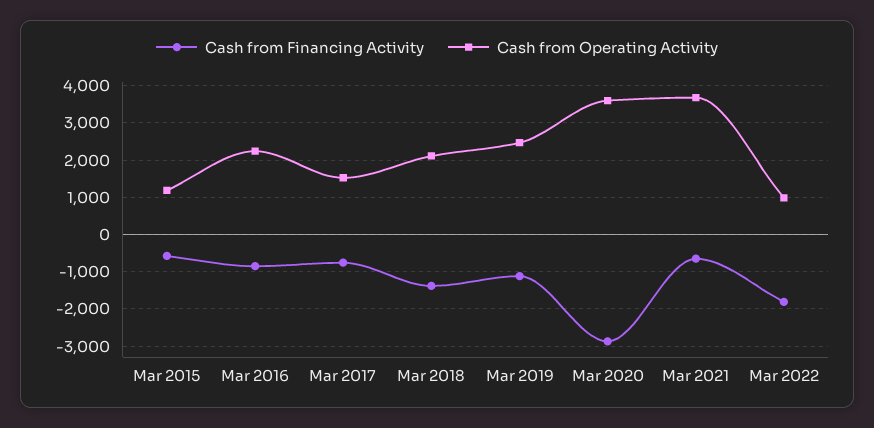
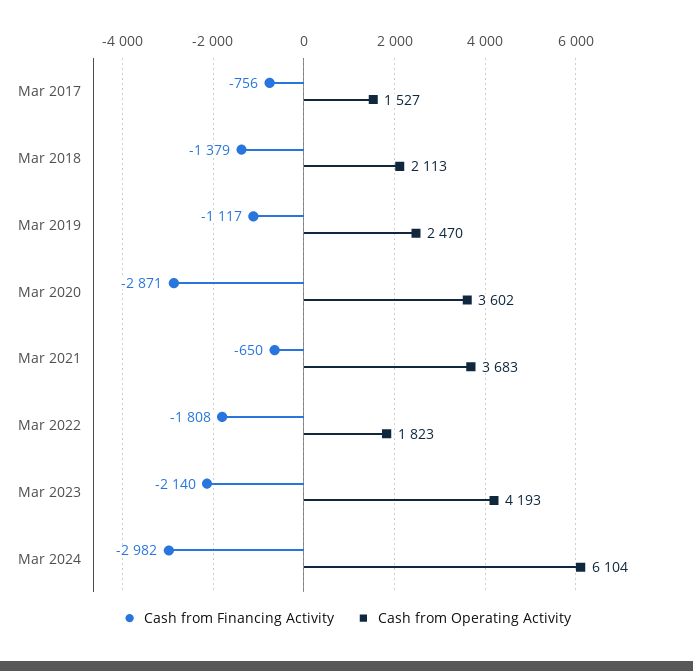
Cash from Financing Activity, Mar 2015: -600 -> none
Cash from Operating Activity, Mar 2015: 1200 -> none
Cash from Financing Activity, Mar 2016: -800 -> none
Cash from Operating Activity, Mar 2016: 2200 -> none
Cash from Operating Activity, Mar 2022: 1000 -> 1823
Cash from Financing Activity, Mar 2023: none -> -2140
Cash from Operating Activity, Mar 2023: none -> 4193
Cash from Financing Activity, Mar 2024: none -> -2982
Cash from Operating Activity, Mar 2024: none -> 6104

